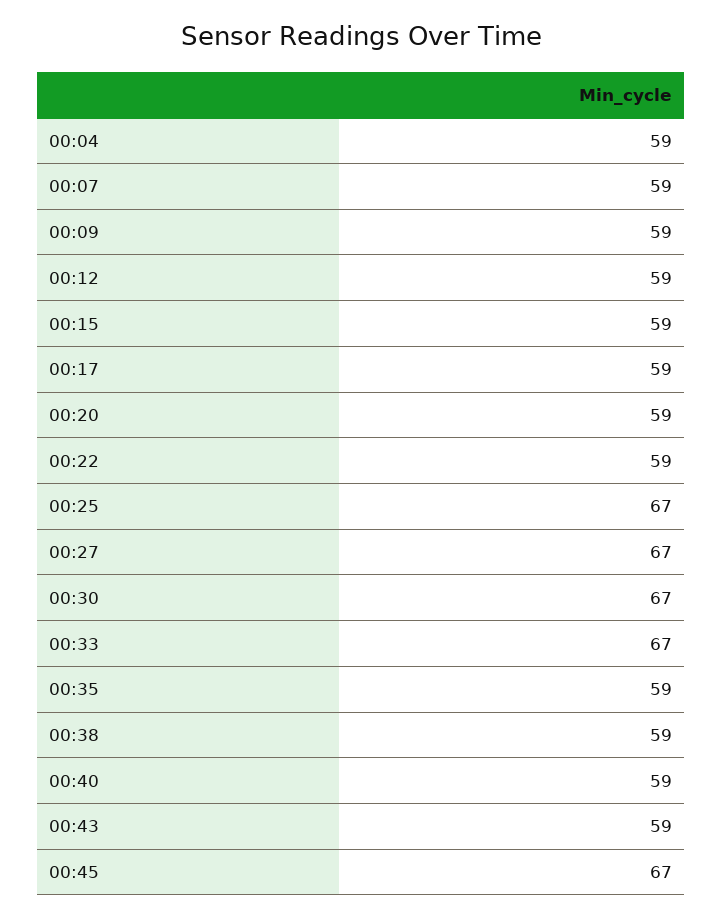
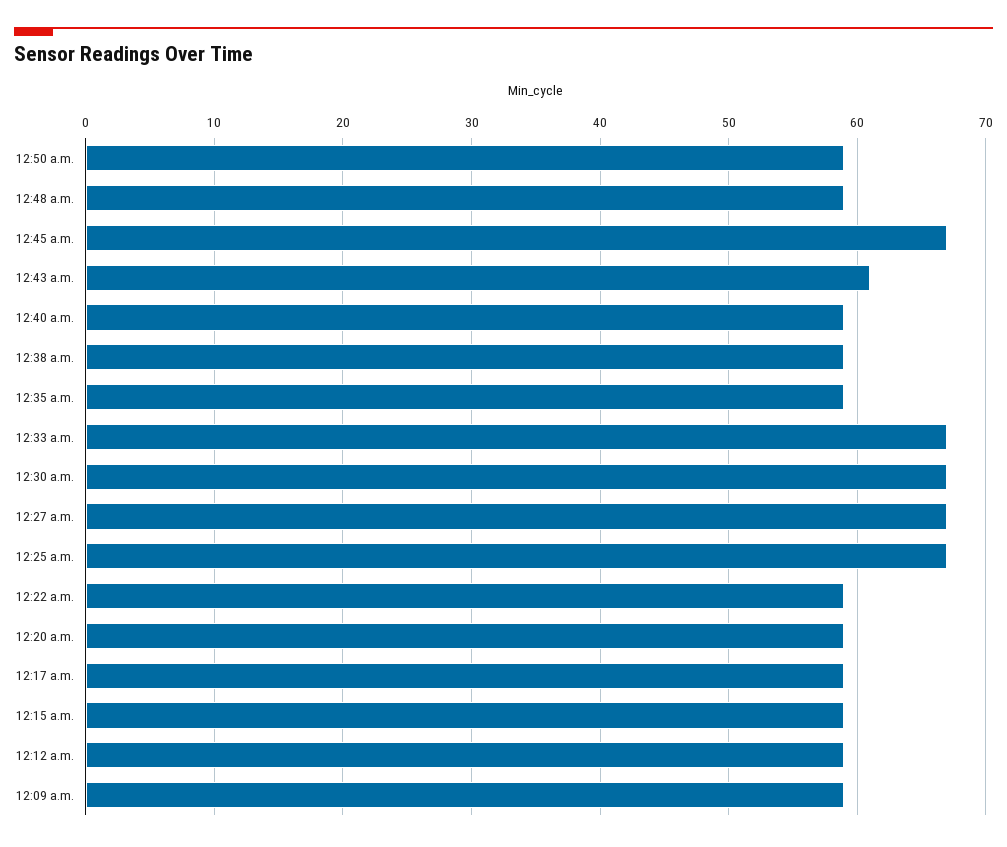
00:04: 59 -> none
00:07: 59 -> none
00:43: 59 -> 61
12:50 a.m.: none -> 59
12:48 a.m.: none -> 59

